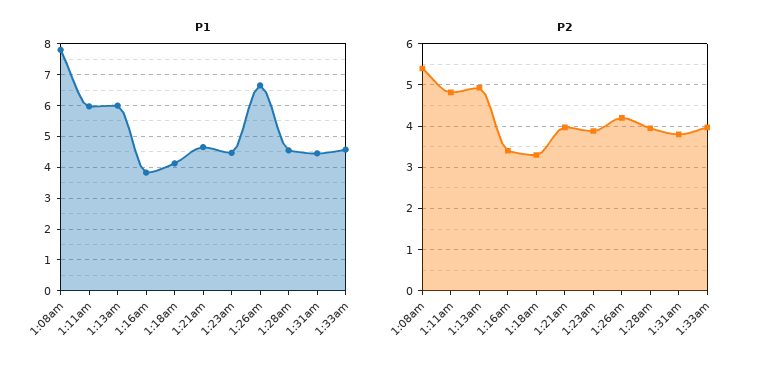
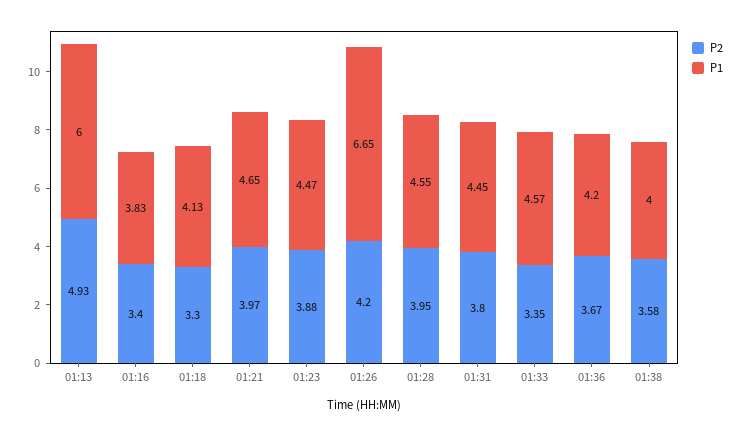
P1, 1:08am: 7.8 -> none
P1, 1:11am: 6 -> none
P2, 1:08am: 5.4 -> none
P2, 1:11am: 4.8 -> none
P2, 1:33am: 4 -> 3.35
P2, 01:36: none -> 3.67
P1, 01:36: none -> 4.2
P2, 01:38: none -> 3.58
P1, 01:38: none -> 4

